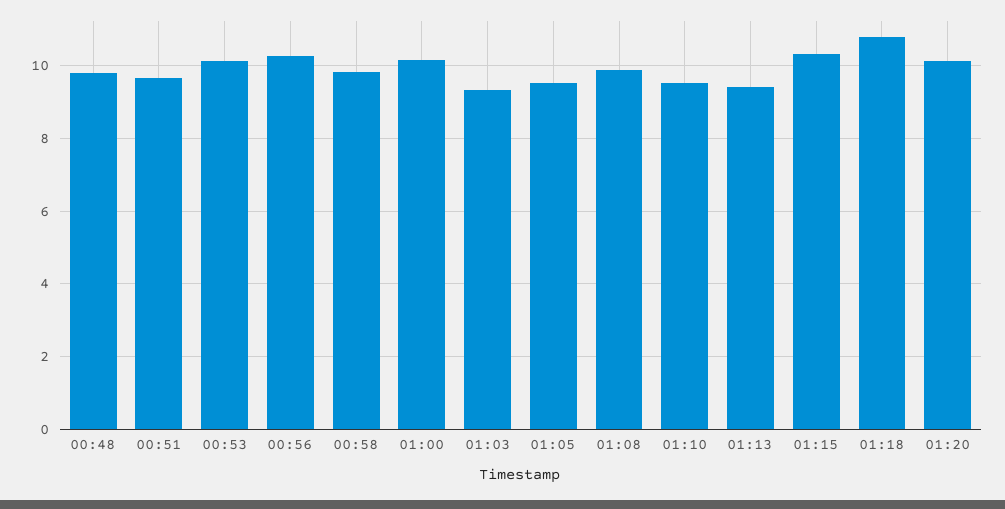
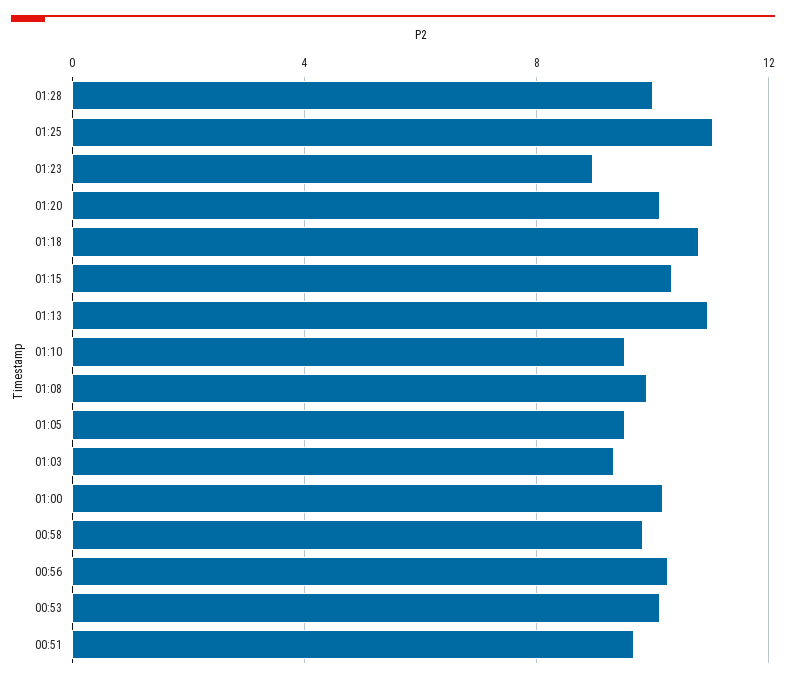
00:48: 9.8 -> none
01:13: 9.4 -> 11
01:28: none -> 10
01:25: none -> 11
01:23: none -> 9

